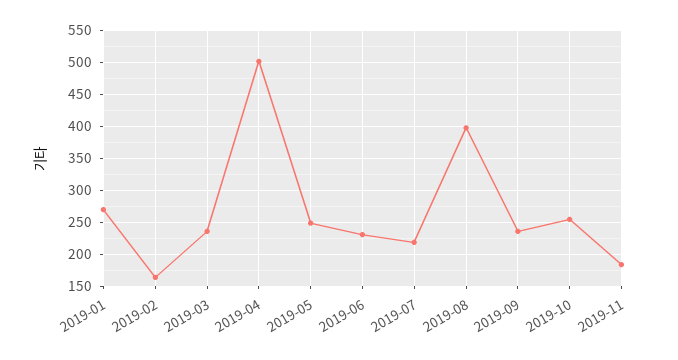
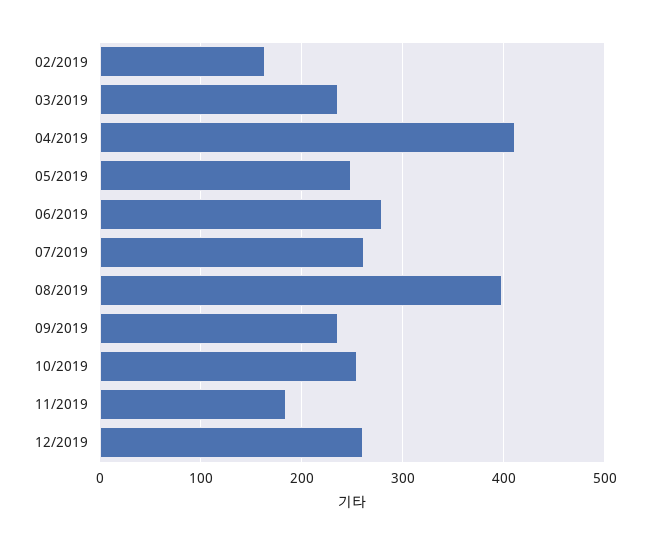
2019-01: 270 -> none
2019-04: 500 -> 410
2019-06: 230 -> 280
2019-07: 220 -> 260
12/2019: none -> 260

